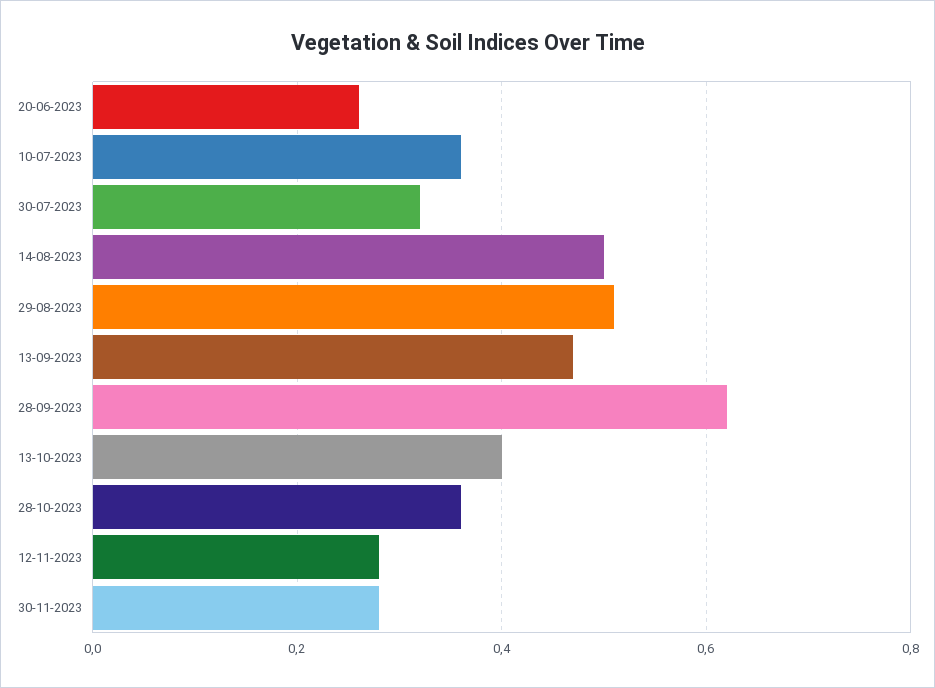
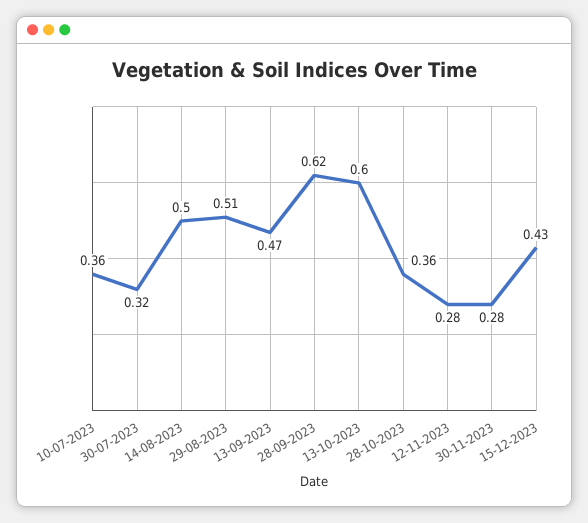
20-06-2023: 0.25 -> none
13-10-2023: 0.4 -> 0.6
15-12-2023: none -> 0.43

